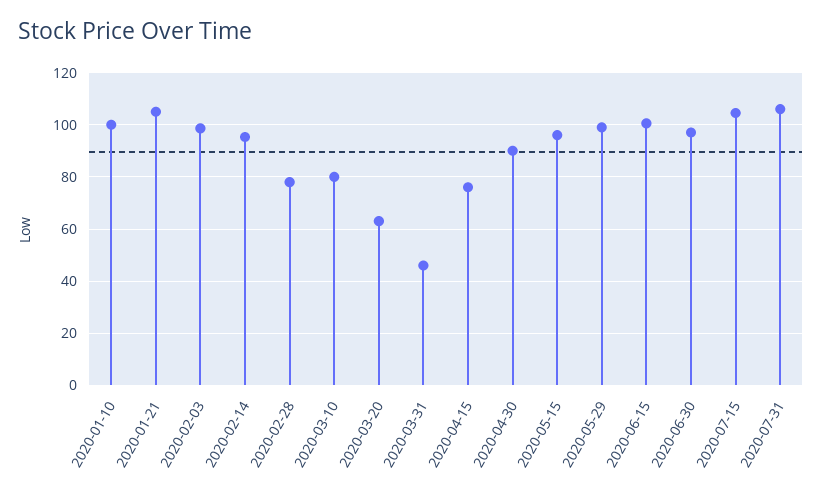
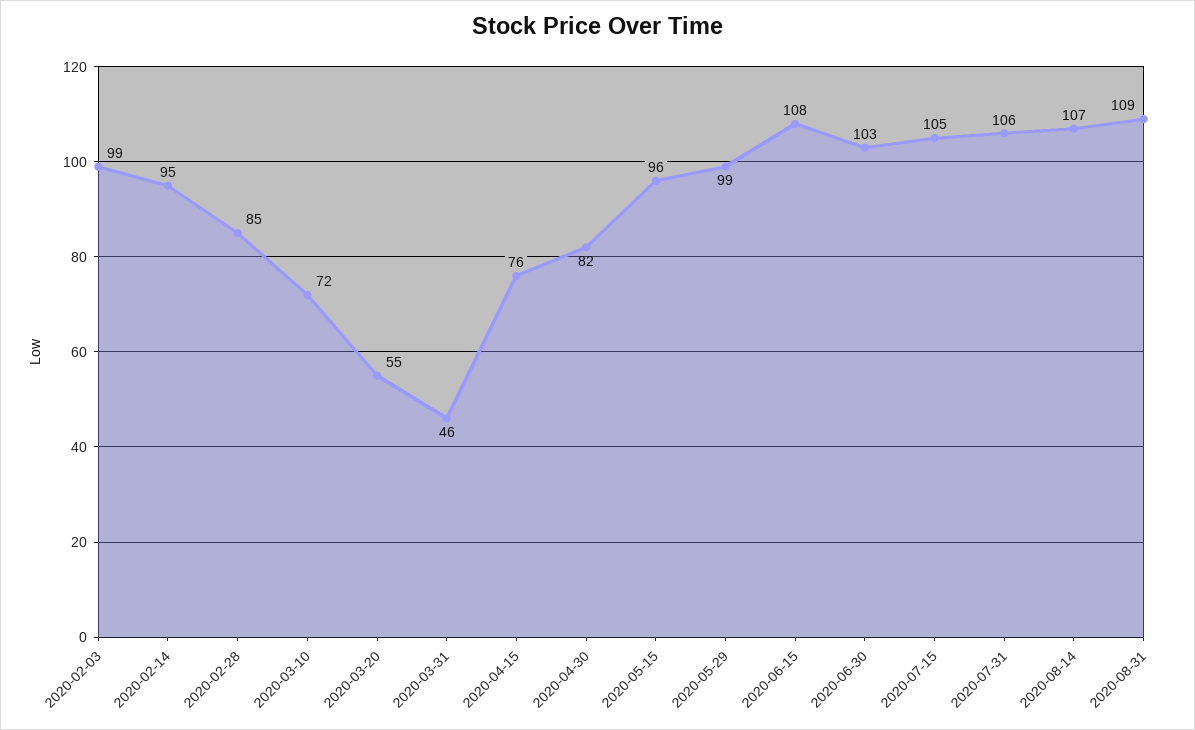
2020-01-10: 100 -> none
2020-01-21: 105 -> none
2020-02-28: 77.5 -> 85
2020-03-10: 80 -> 72
2020-03-20: 62.5 -> 55
2020-04-30: 90 -> 82
2020-06-15: 100 -> 108
2020-06-30: 97.5 -> 103
2020-08-14: none -> 107
2020-08-31: none -> 109

